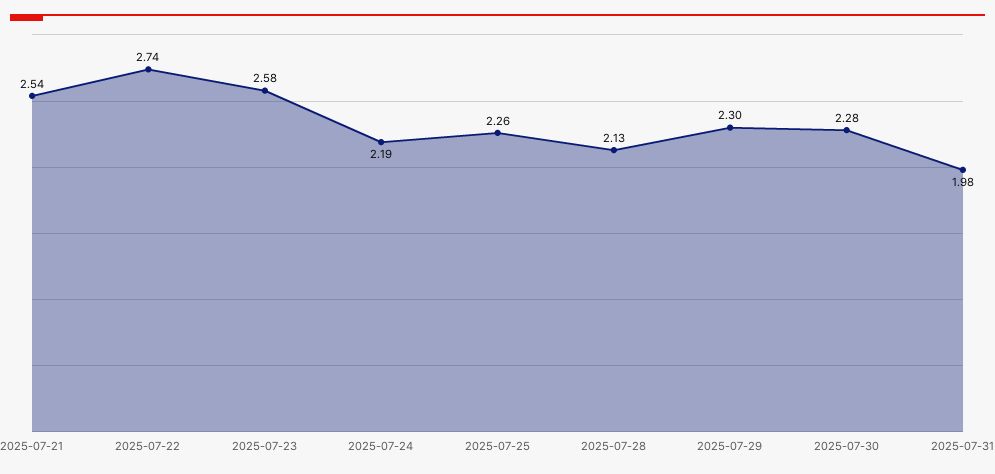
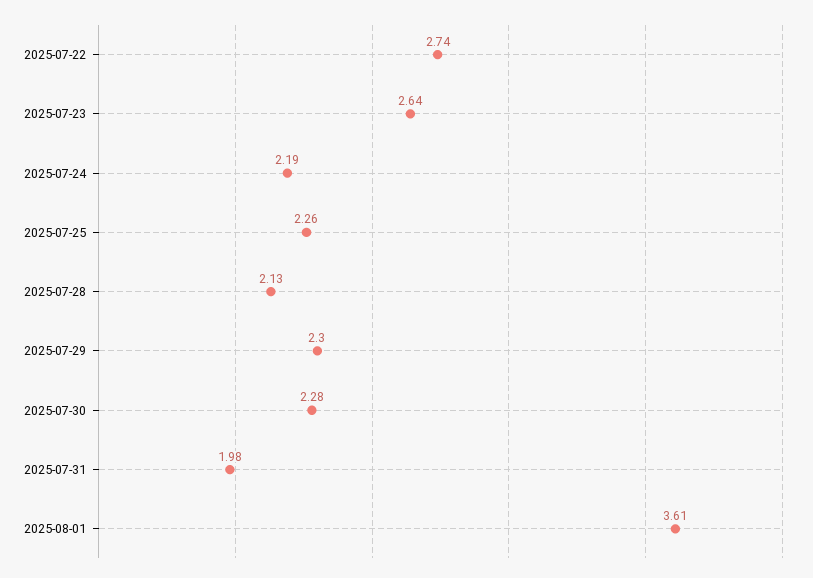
2025-07-21: 2.54 -> none
2025-07-23: 2.58 -> 2.64
2025-08-01: none -> 3.61

